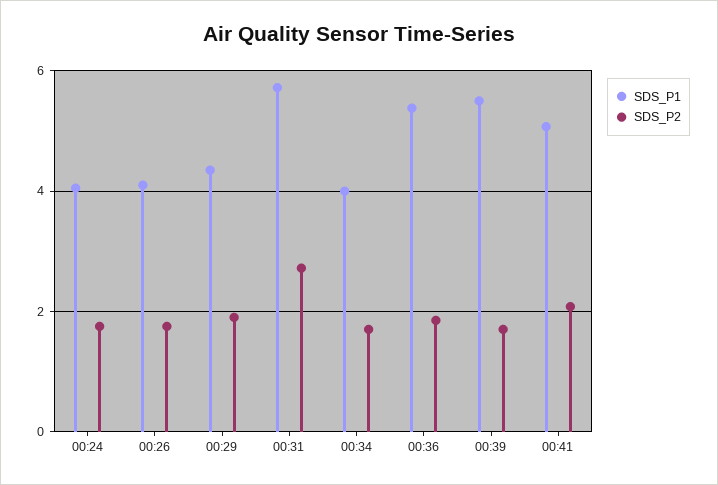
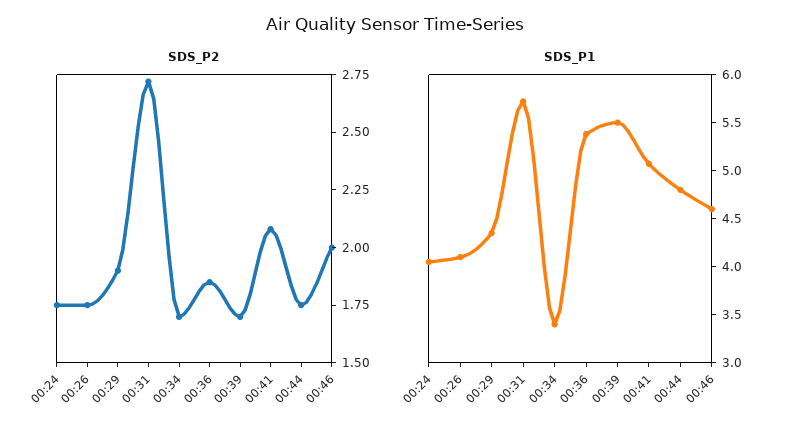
SDS_P1, 00:34: 4 -> 3.4
SDS_P2, 00:44: none -> 1.75
SDS_P2, 00:46: none -> 2
SDS_P1, 00:44: none -> 4.8
SDS_P1, 00:46: none -> 4.6

